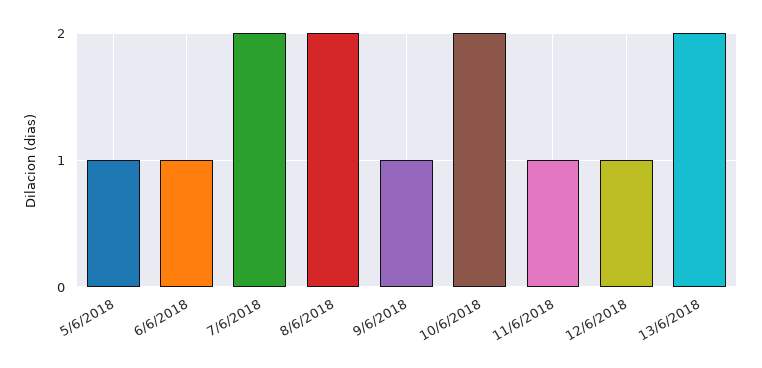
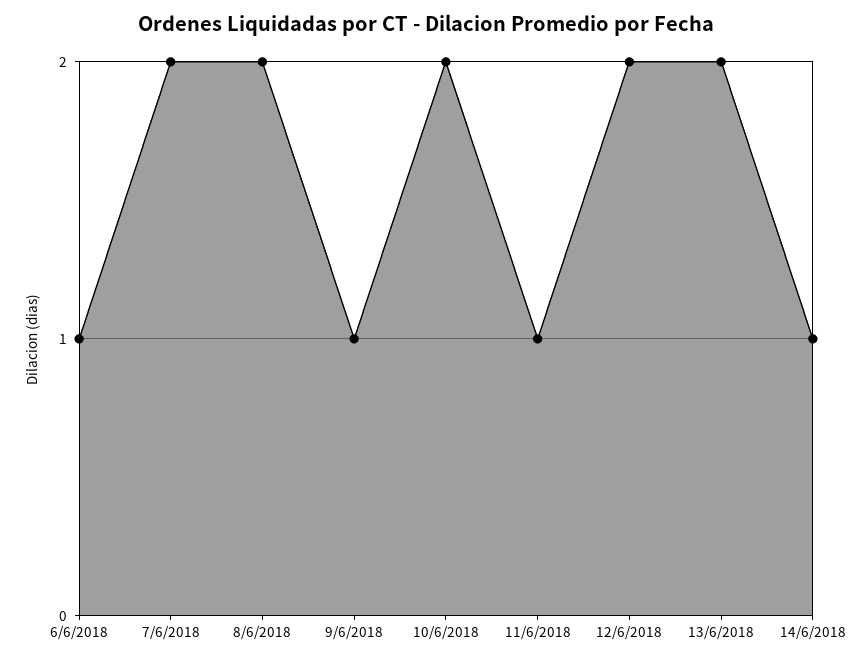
5/6/2018: 1 -> none
12/6/2018: 1 -> 2
14/6/2018: none -> 1

